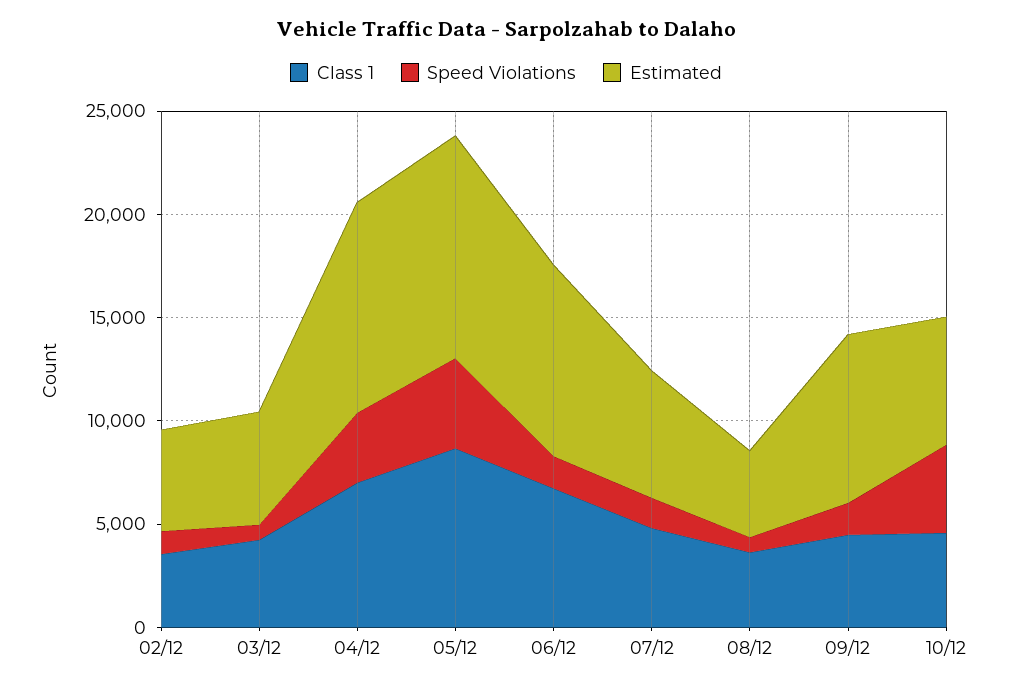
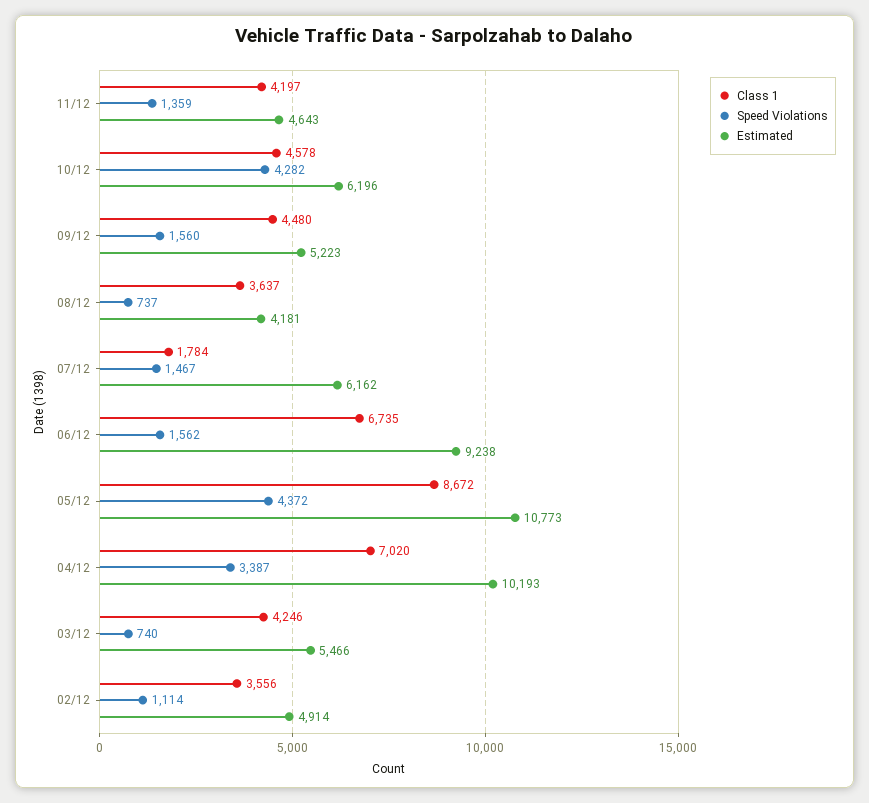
Class 1, 07/12: 5000 -> 1784
Estimated, 09/12: 8000 -> 5223
Class 1, 11/12: none -> 4197
Speed Violations, 11/12: none -> 1359
Estimated, 11/12: none -> 4643

